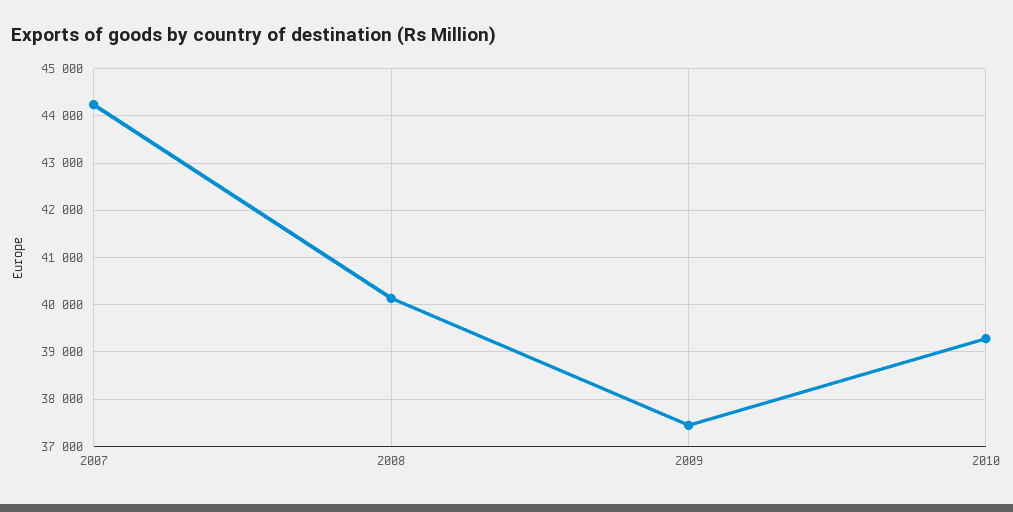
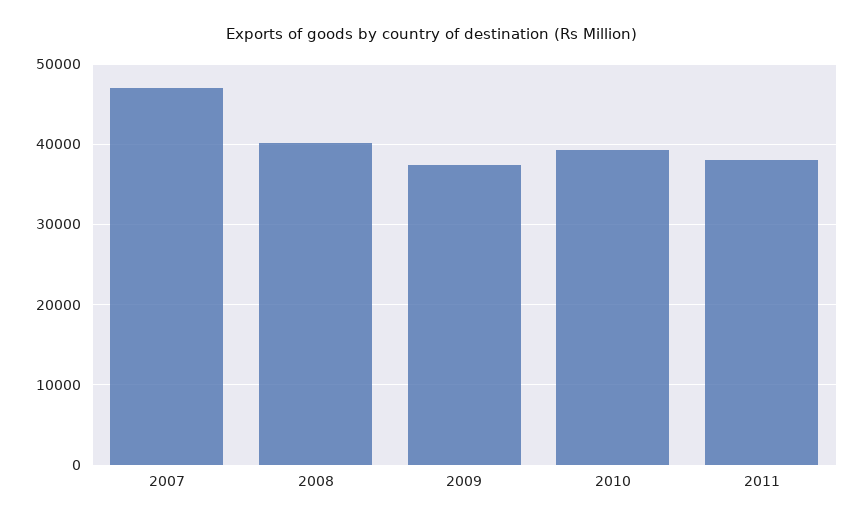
2007: 44200 -> 47000
2011: none -> 38000

